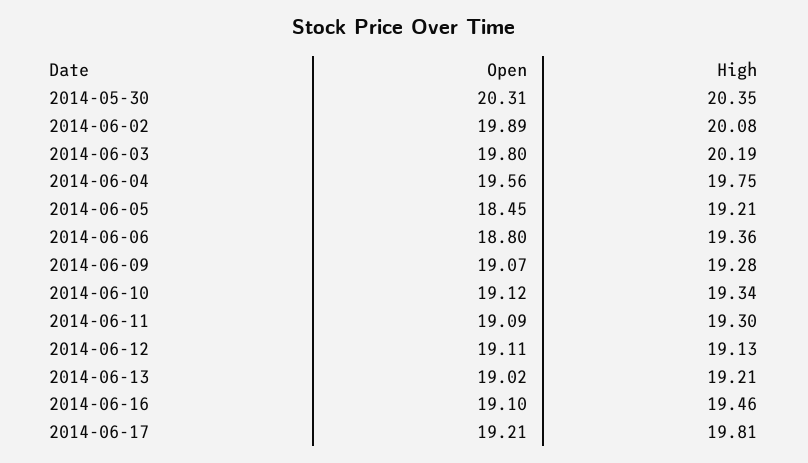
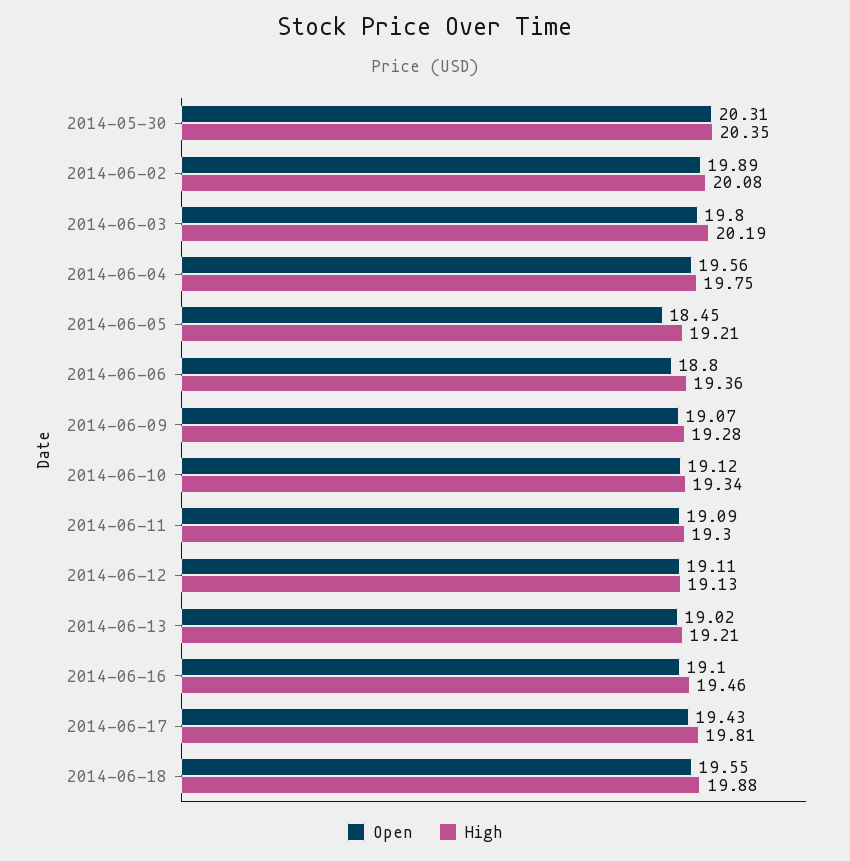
Open, 2014-06-17: 19.21 -> 19.43
Open, 2014-06-18: none -> 19.55
High, 2014-06-18: none -> 19.88

